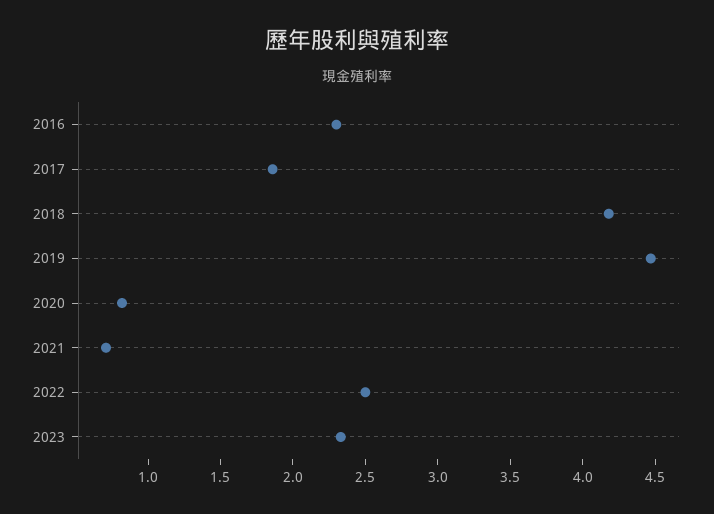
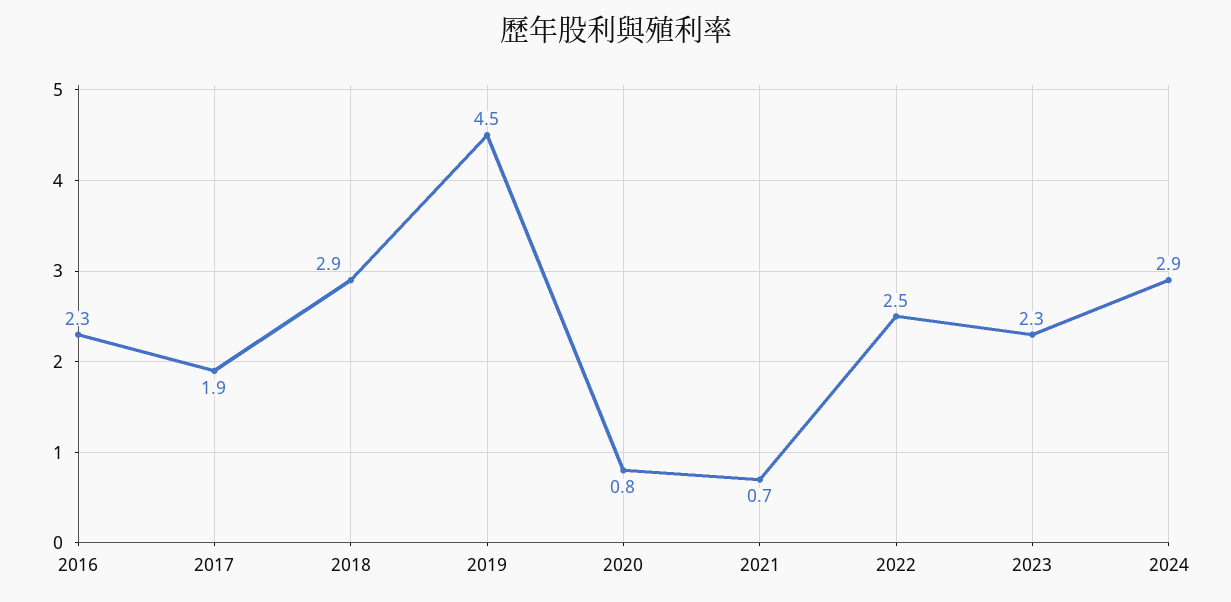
2018: 4.2 -> 2.9
2024: none -> 2.9

